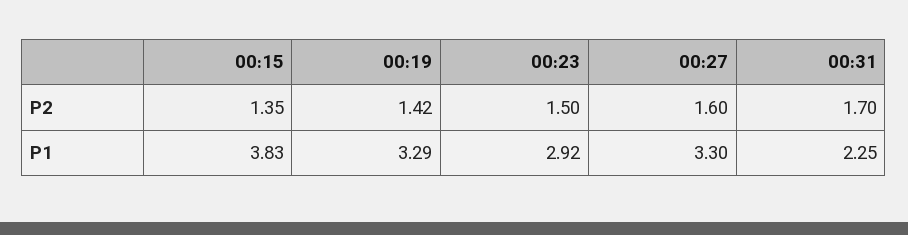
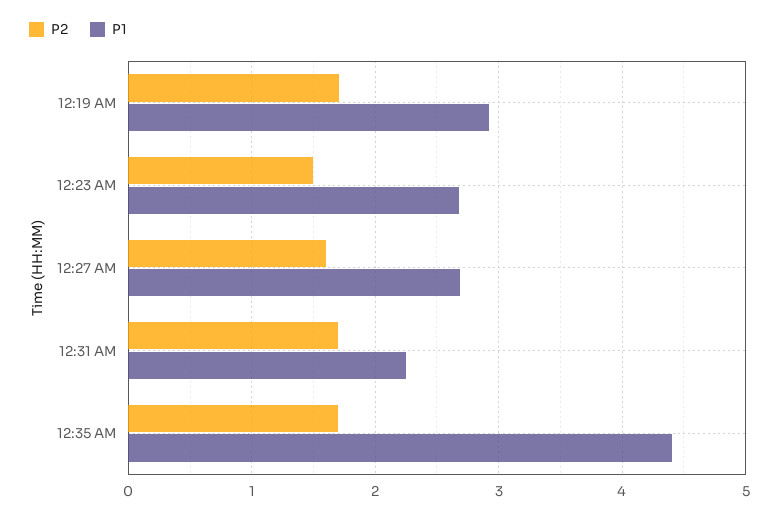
P2, 00:15: 1.35 -> none
P2, 00:19: 1.42 -> 1.7
P1, 00:15: 3.83 -> none
P1, 00:19: 3.29 -> 2.9
P1, 00:23: 2.92 -> 2.7
P1, 00:27: 3.3 -> 2.7
P2, 12:35 AM: none -> 1.7
P1, 12:35 AM: none -> 4.4

